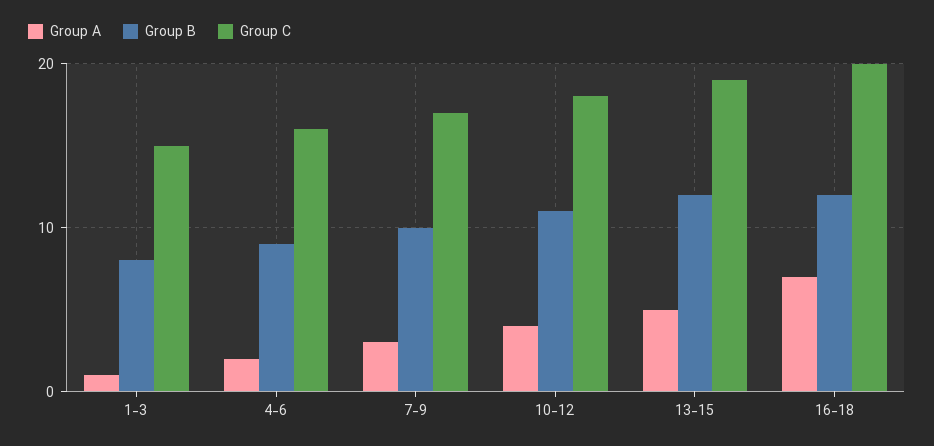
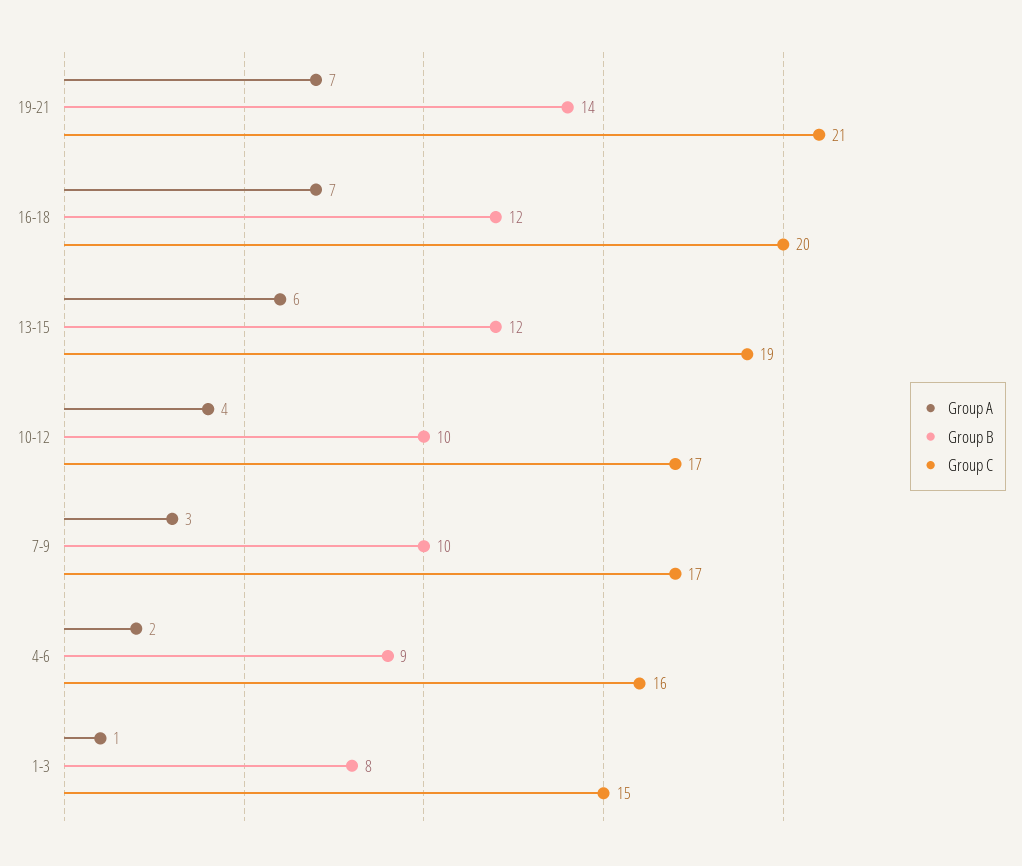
Group B, 10-12: 11 -> 10
Group C, 10-12: 18 -> 17
Group A, 13-15: 5 -> 6
Group A, 19-21: none -> 7
Group B, 19-21: none -> 14
Group C, 19-21: none -> 21

